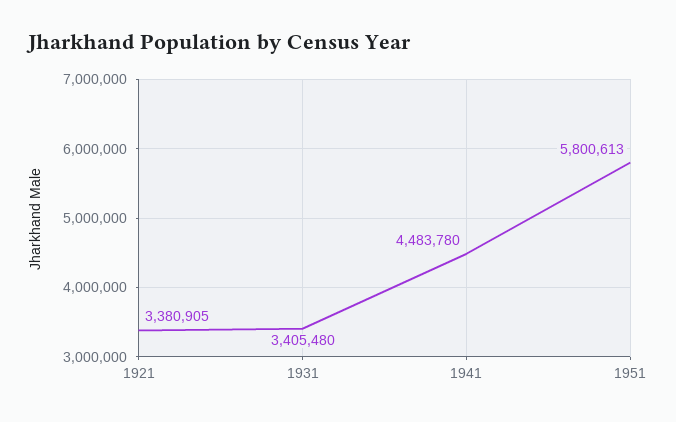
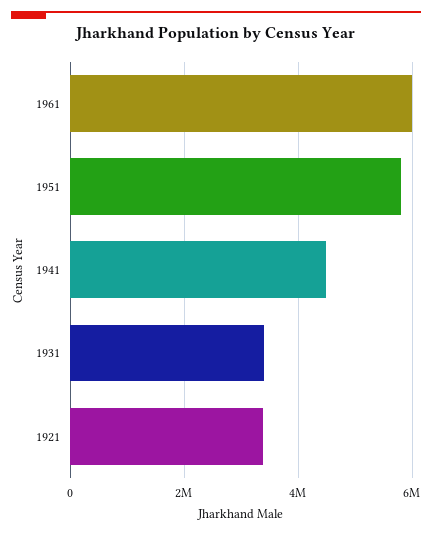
1961: none -> 6000000

